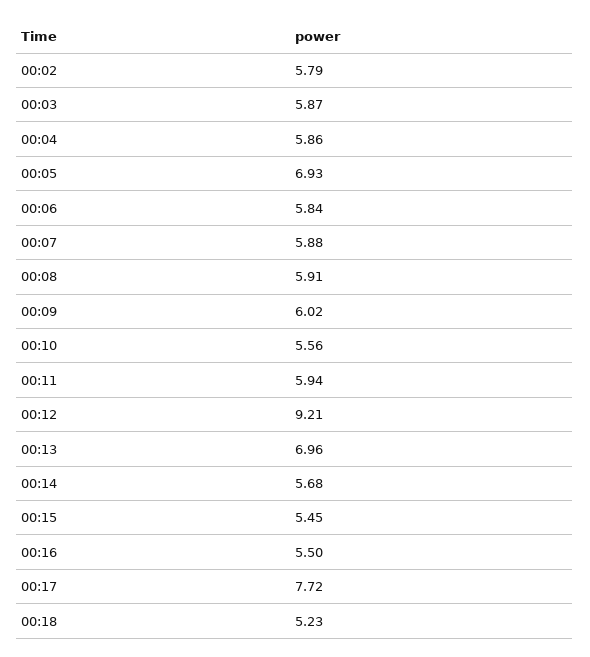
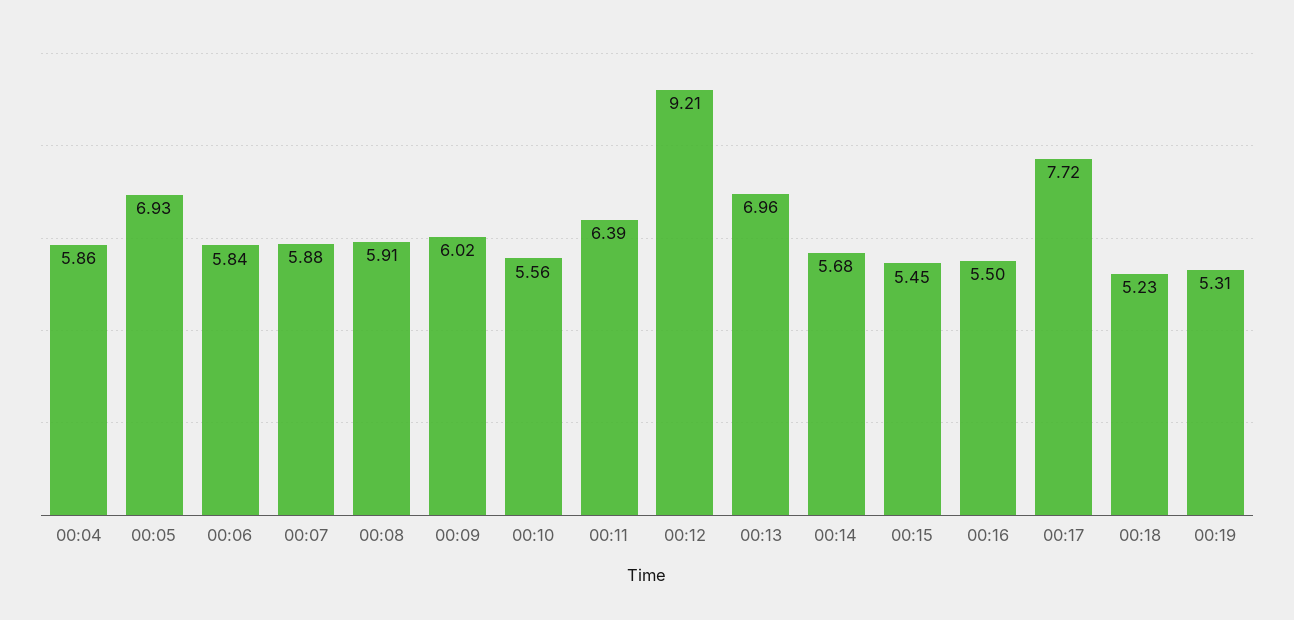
00:02: 5.79 -> none
00:03: 5.87 -> none
00:11: 5.94 -> 6.39
00:19: none -> 5.31

